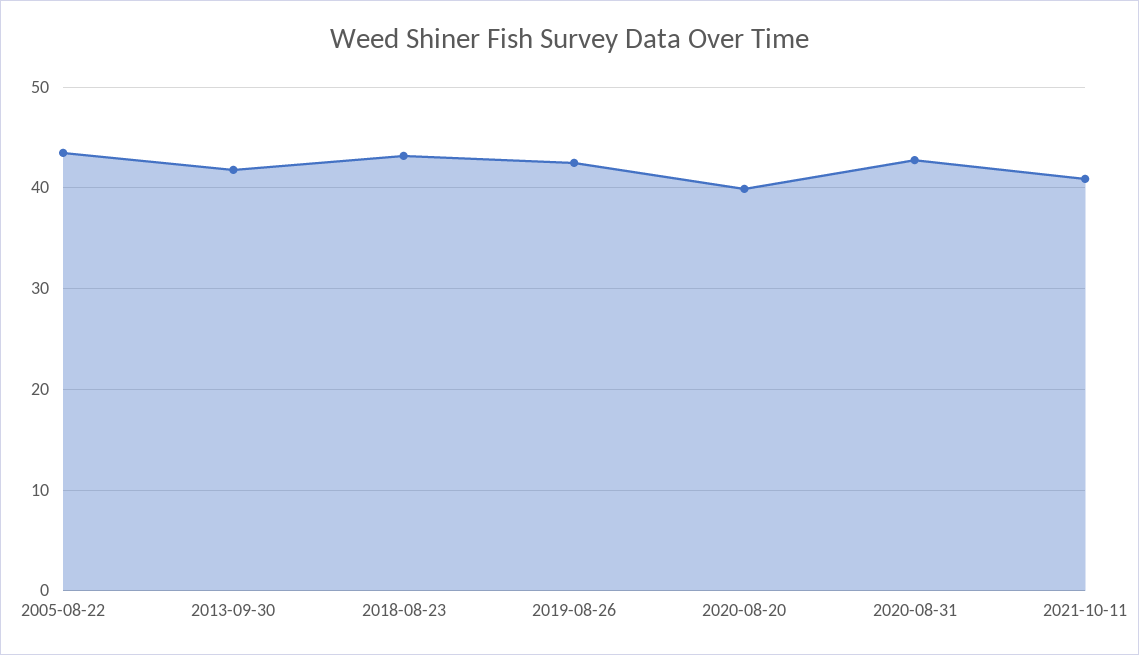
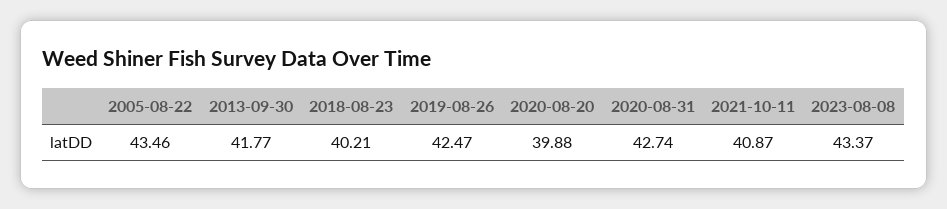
2018-08-23: 43 -> 40.21
2023-08-08: none -> 43.37

